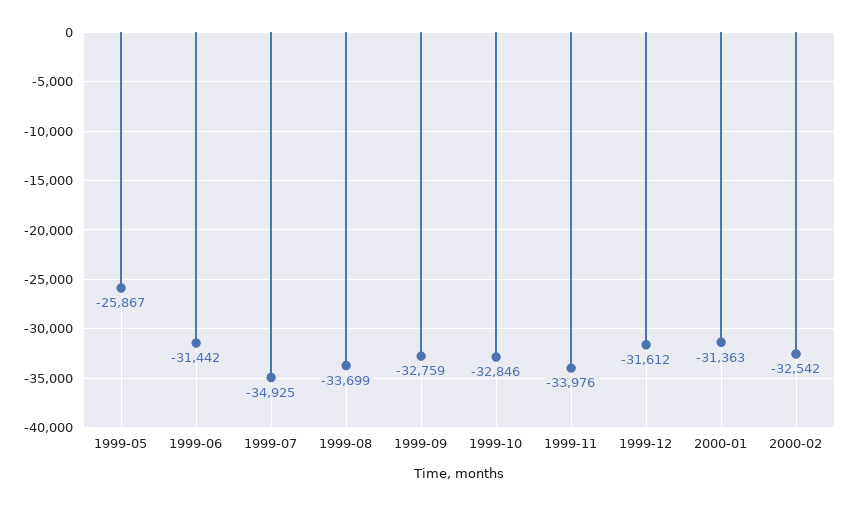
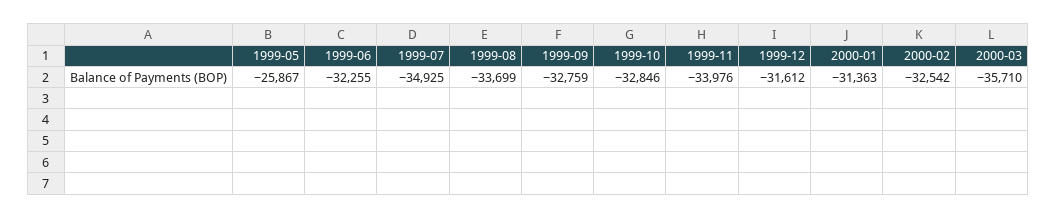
1999-06: -31442 -> -32255
2000-03: none -> -35710

